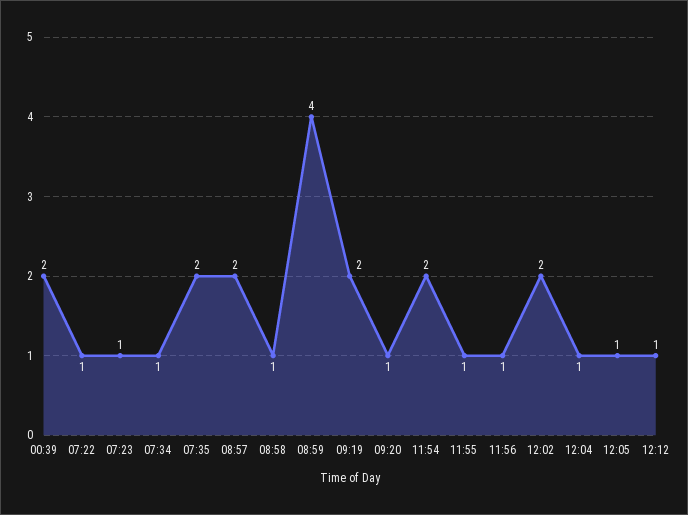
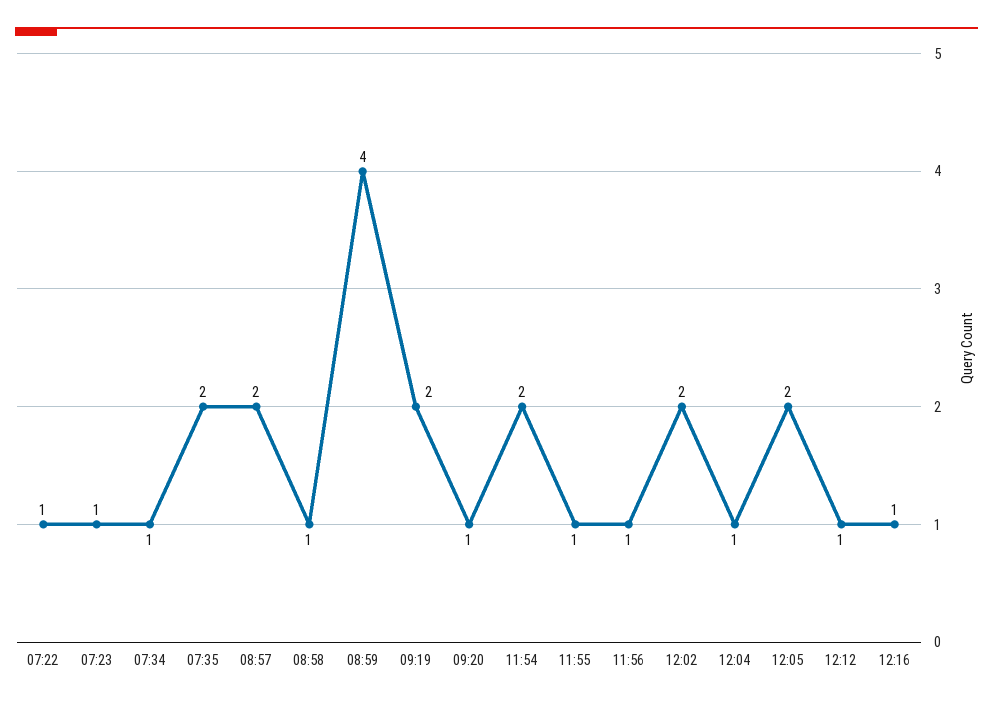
00:39: 2 -> none
12:05: 1 -> 2
12:16: none -> 1

